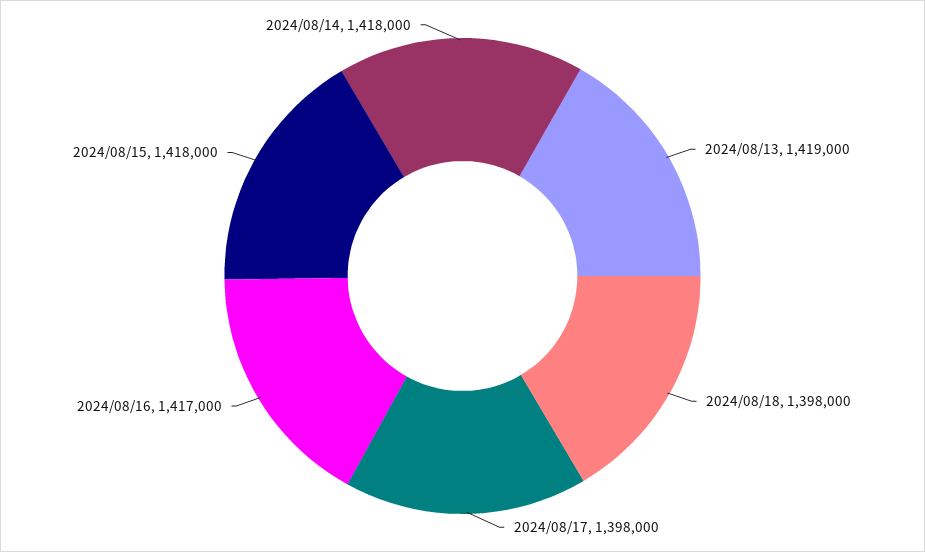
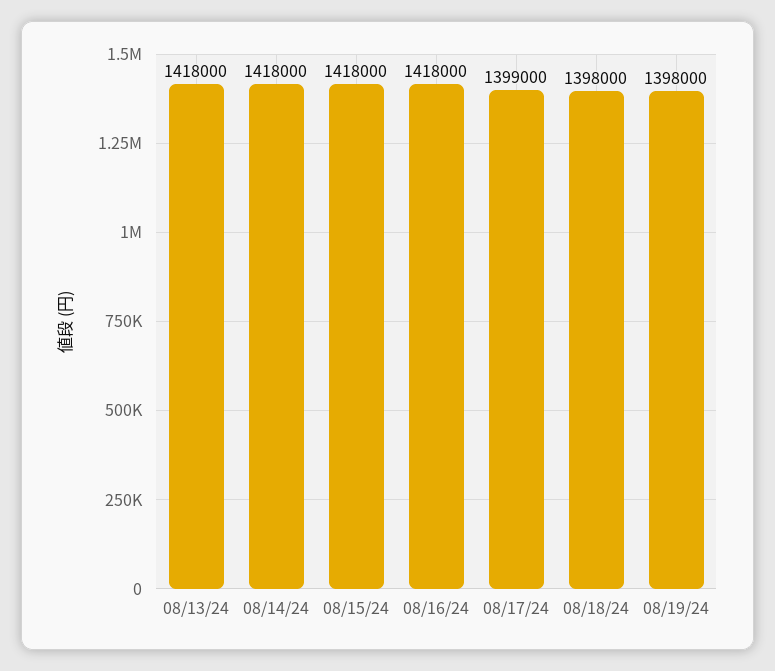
2024/08/13: 1419000 -> 1418000
2024/08/17: 1398000 -> 1399000
2024/08/16: 1417000 -> 1418000
08/19/24: none -> 1398000

